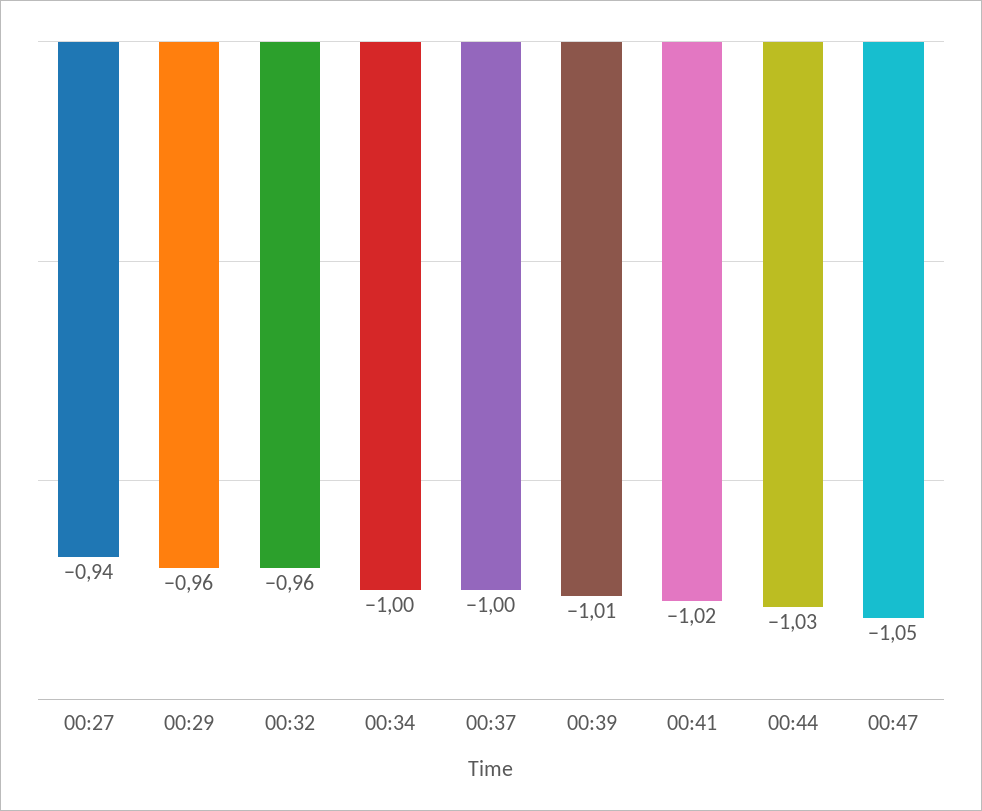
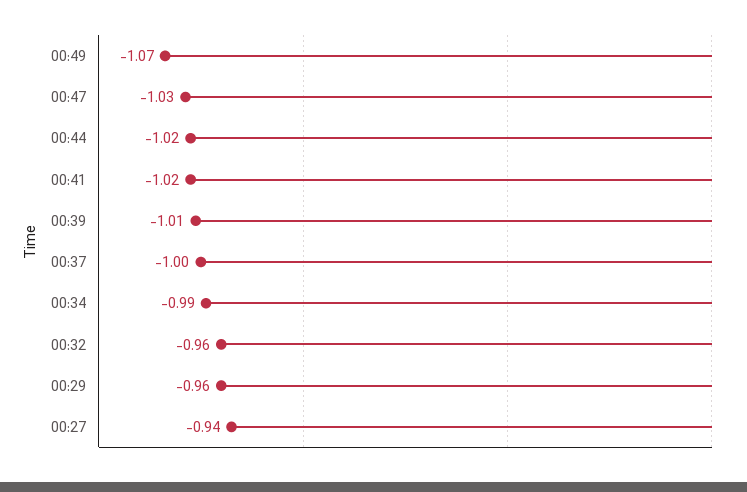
00:34: -1 -> -0.99
00:44: -1.03 -> -1.02
00:47: -1.05 -> -1.03
00:49: none -> -1.07

